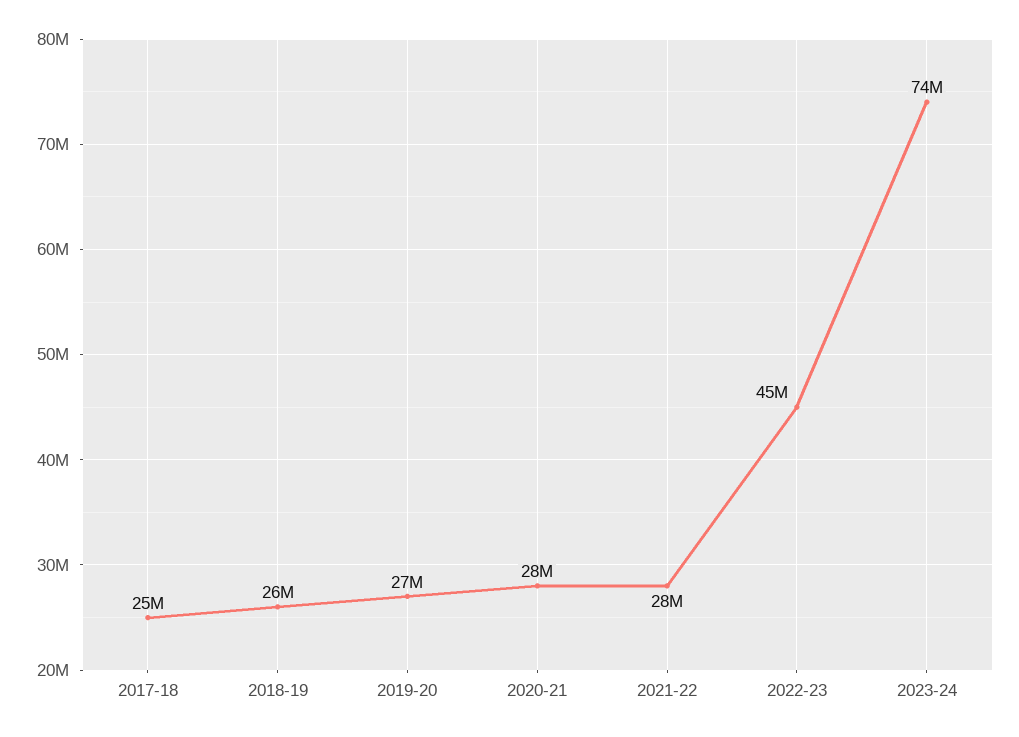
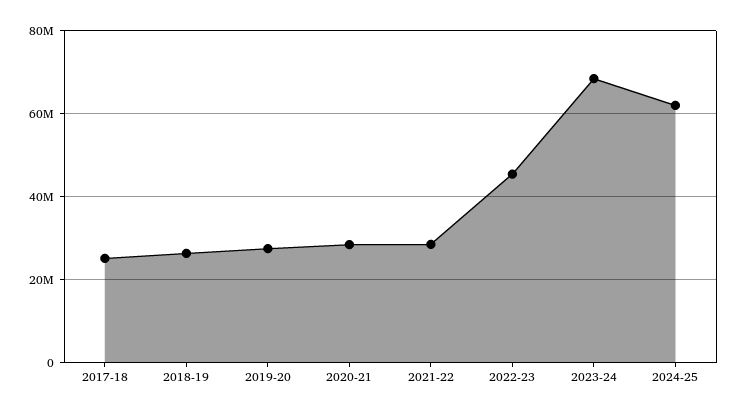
2023-24: 74000000 -> 68000000
2024-25: none -> 62000000

